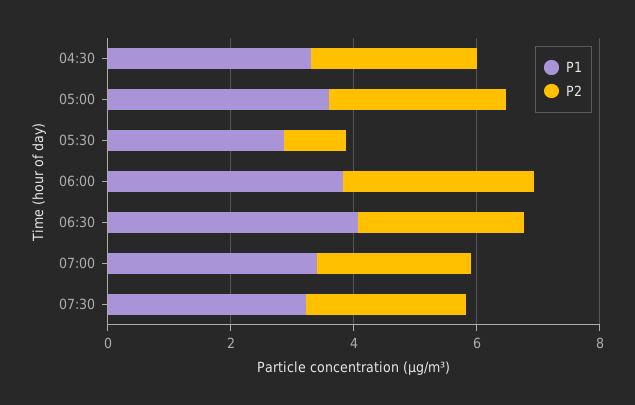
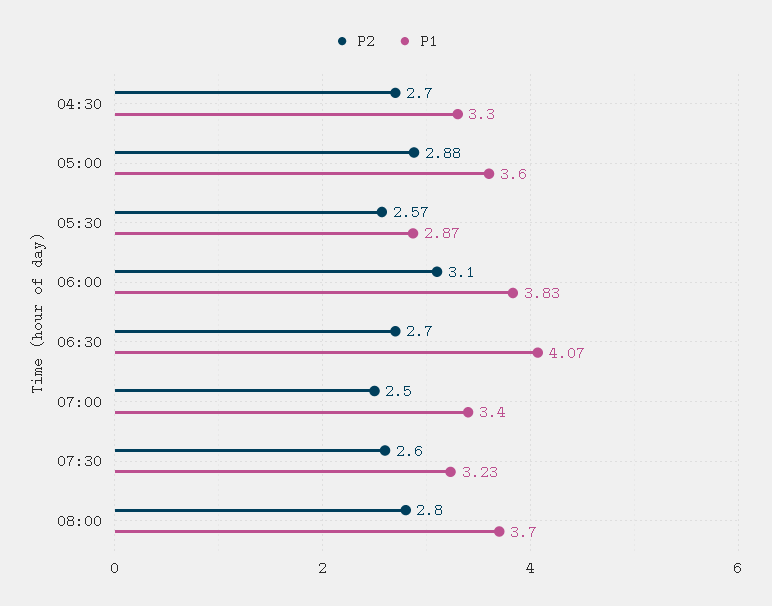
P2, 05:30: 1 -> 2.57
P2, 08:00: none -> 2.8
P1, 08:00: none -> 3.7

